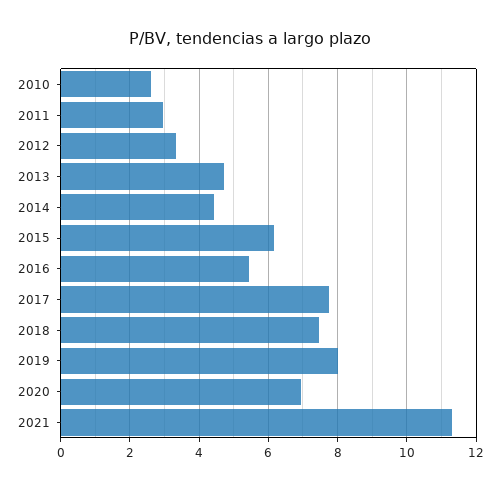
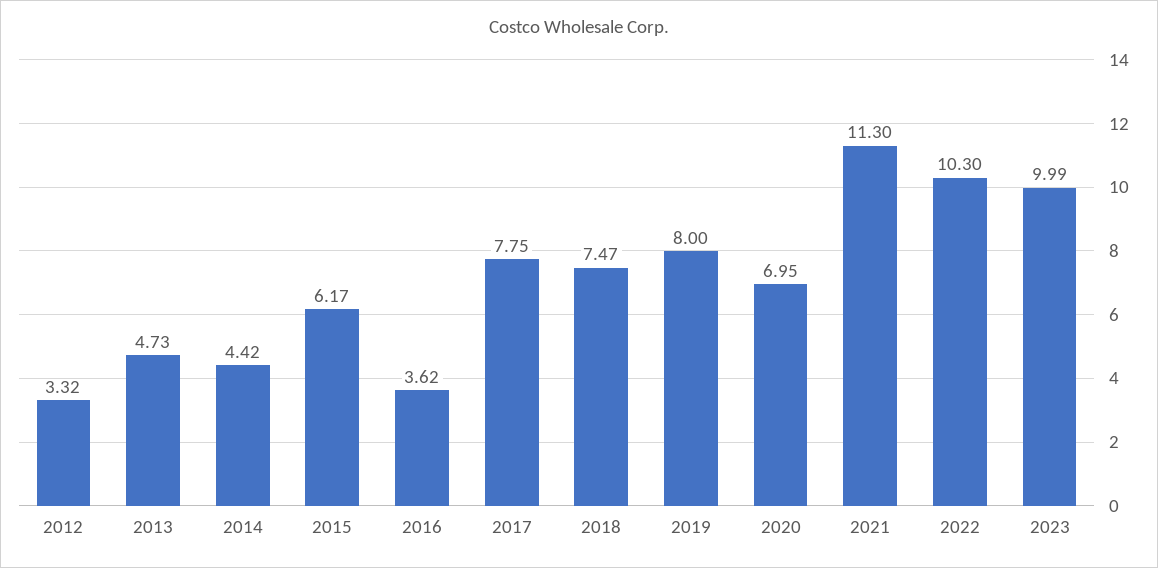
2010: 2.6 -> none
2011: 3 -> none
2016: 5.4 -> 3.62
2022: none -> 10.3
2023: none -> 9.99

